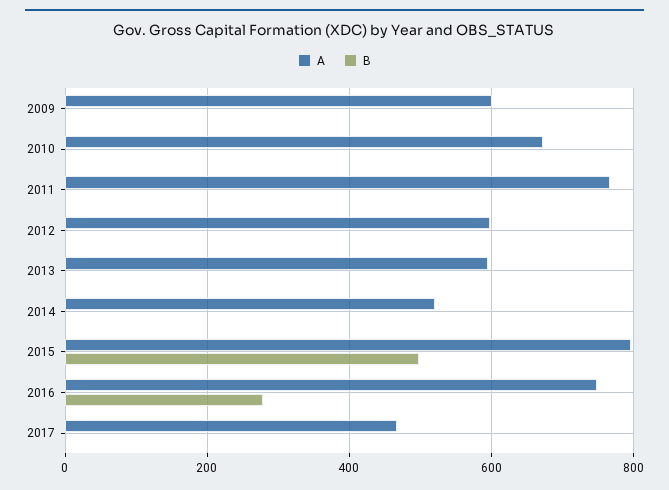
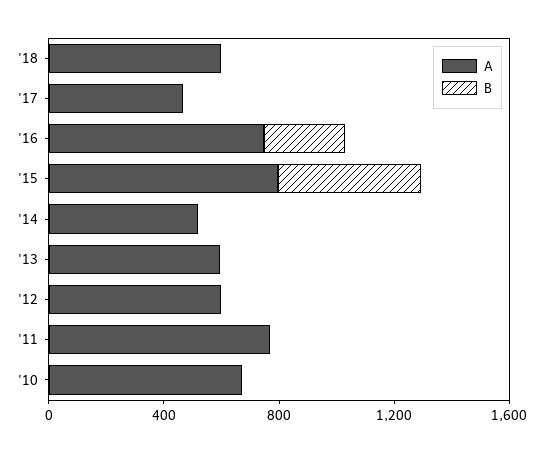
A, 2009: 600 -> none
B, 2009: 0 -> none
A, '18: none -> 600
B, '18: none -> 0

